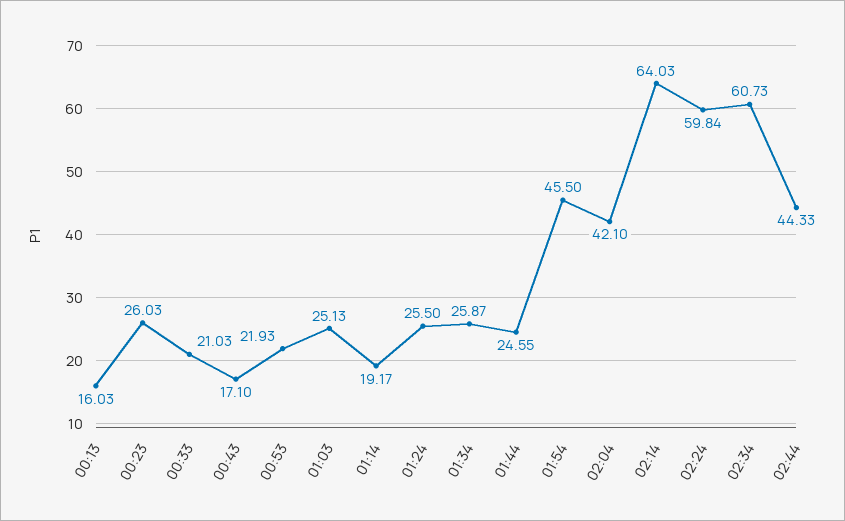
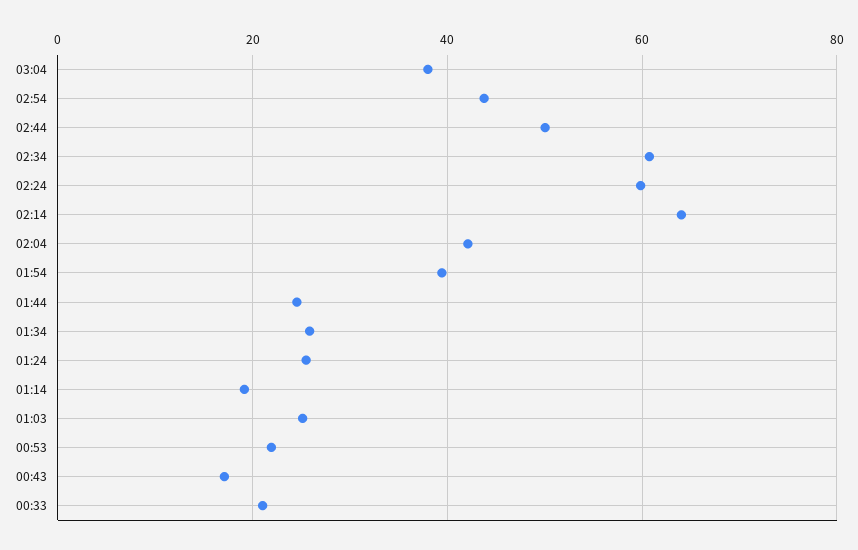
00:13: 16.03 -> none
00:23: 26.03 -> none
01:54: 45.5 -> 40
02:44: 44.33 -> 50
03:04: none -> 38
02:54: none -> 44

